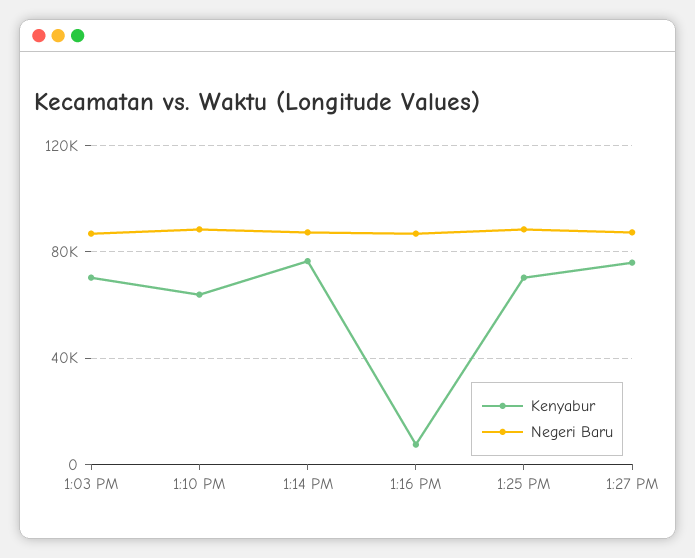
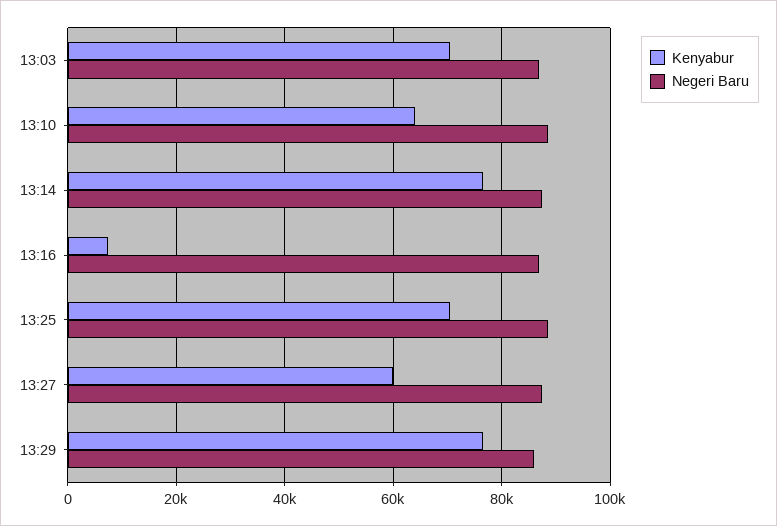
Kenyabur, 1:27 PM: 75000 -> 60000
Kenyabur, 13:29: none -> 76000
Negeri Baru, 13:29: none -> 86000

